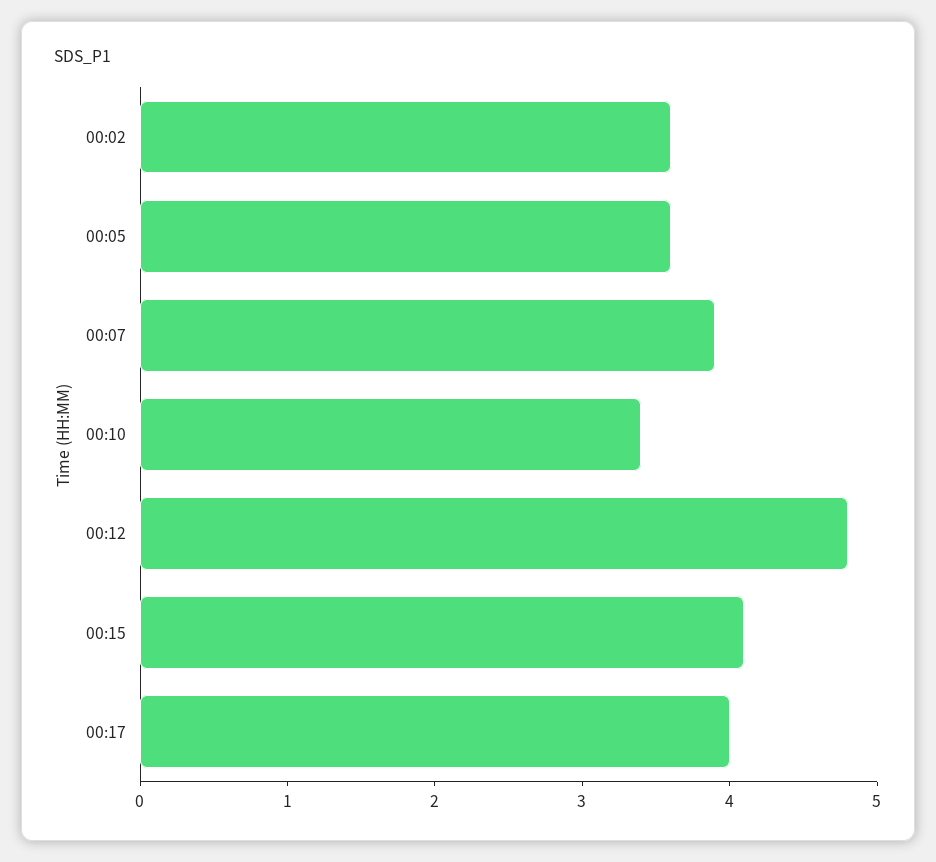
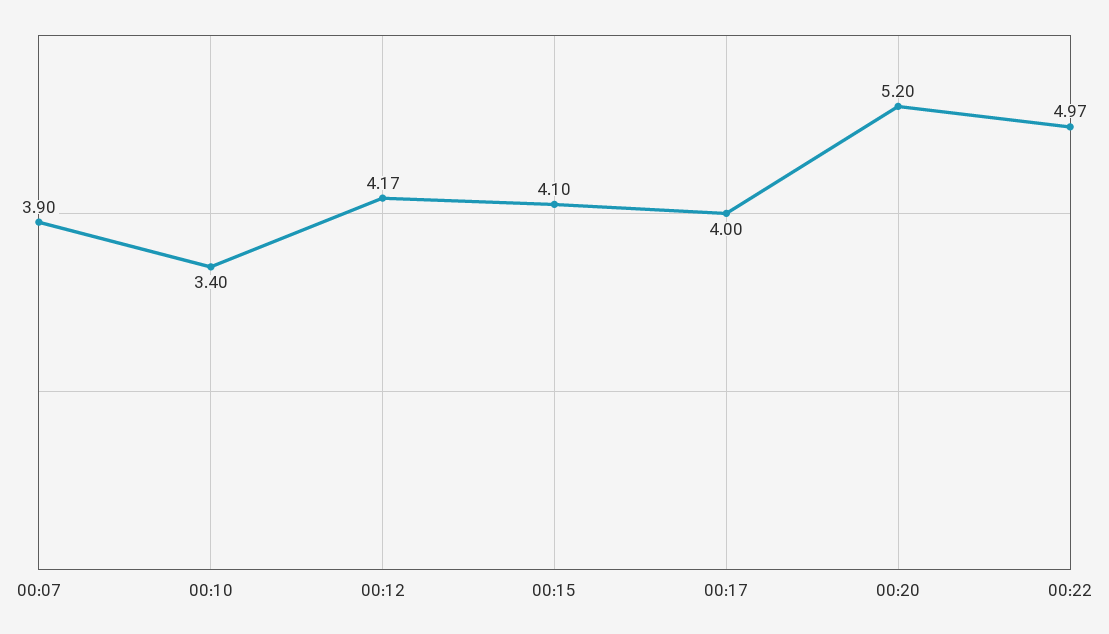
00:02: 3.6 -> none
00:05: 3.6 -> none
00:12: 4.8 -> 4.17
00:20: none -> 5.2
00:22: none -> 4.97

